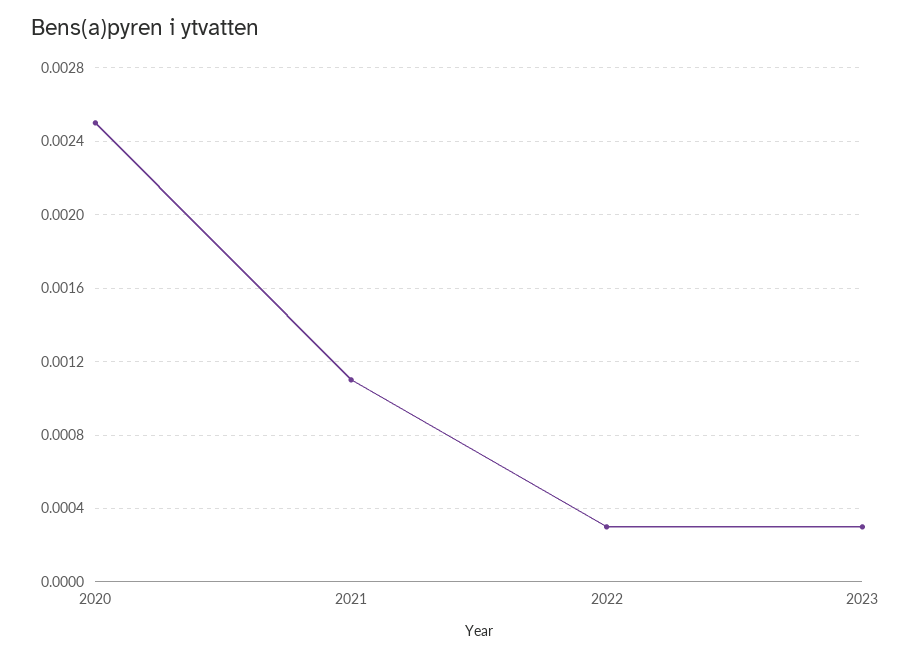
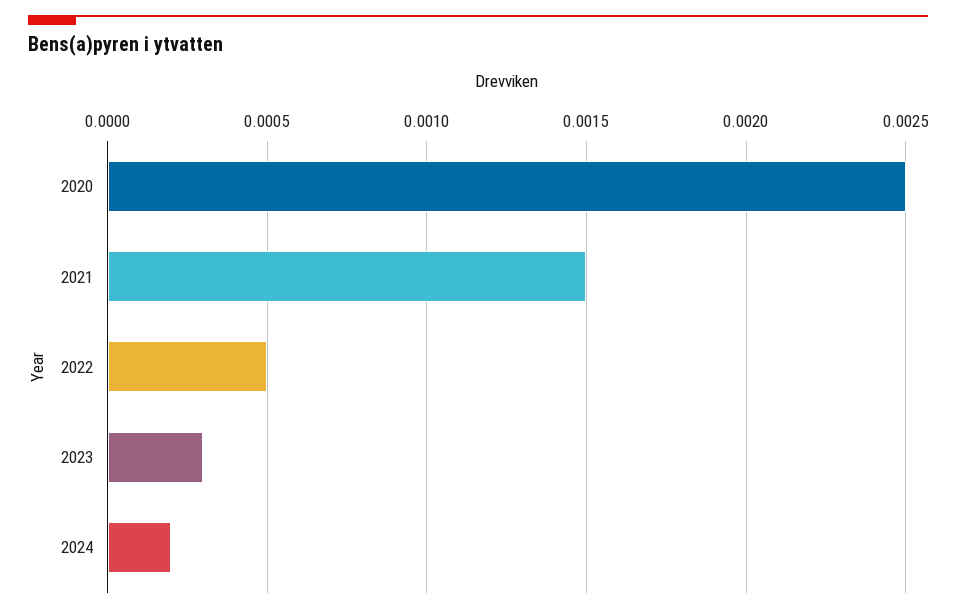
2021: 0.0011 -> 0.0015
2022: 0.0003 -> 0.0005
2024: none -> 0.0002

